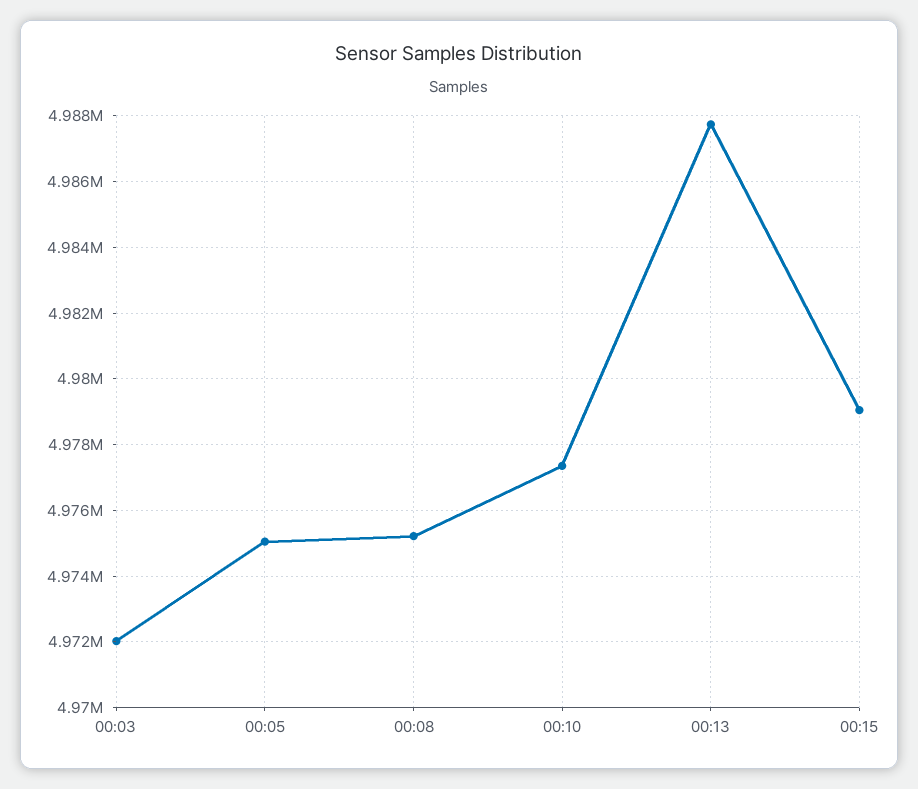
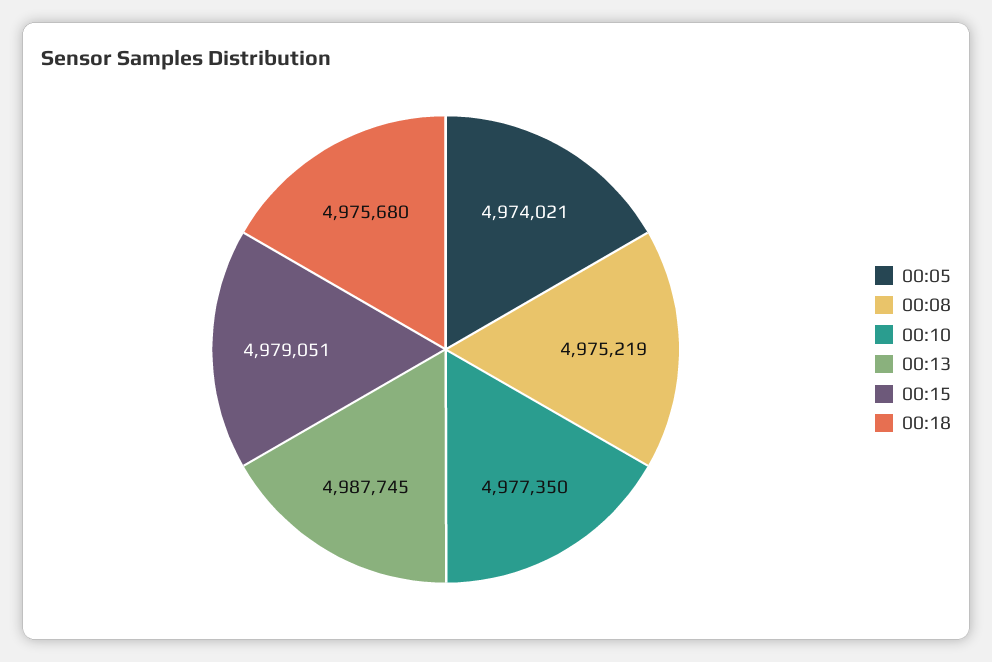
00:03: 4972000 -> none
00:05: 4975000 -> 4974021
00:18: none -> 4975680

